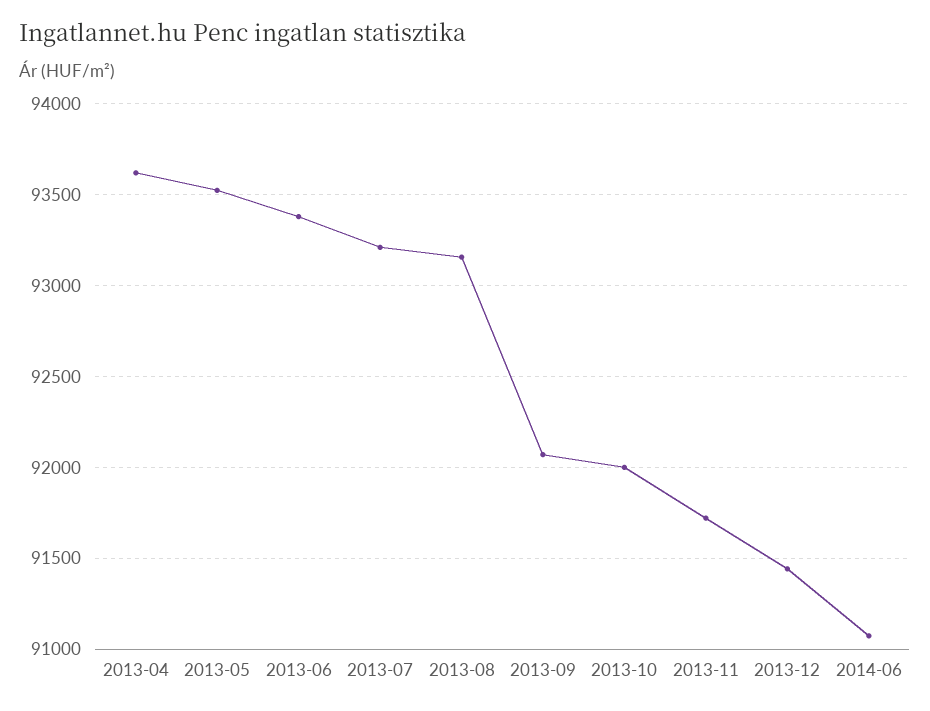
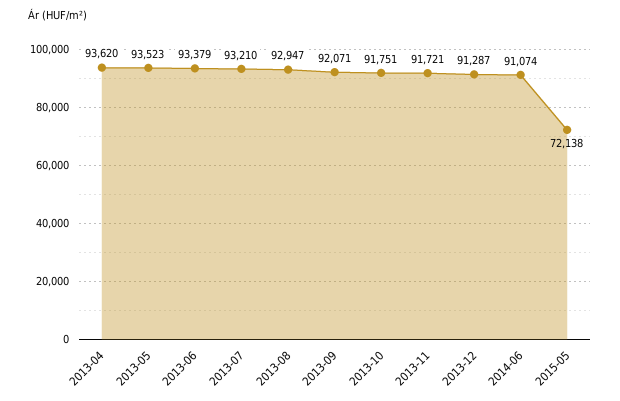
2013-08: 93150 -> 92947
2013-10: 92000 -> 91751
2013-12: 91450 -> 91287
2015-05: none -> 72138

